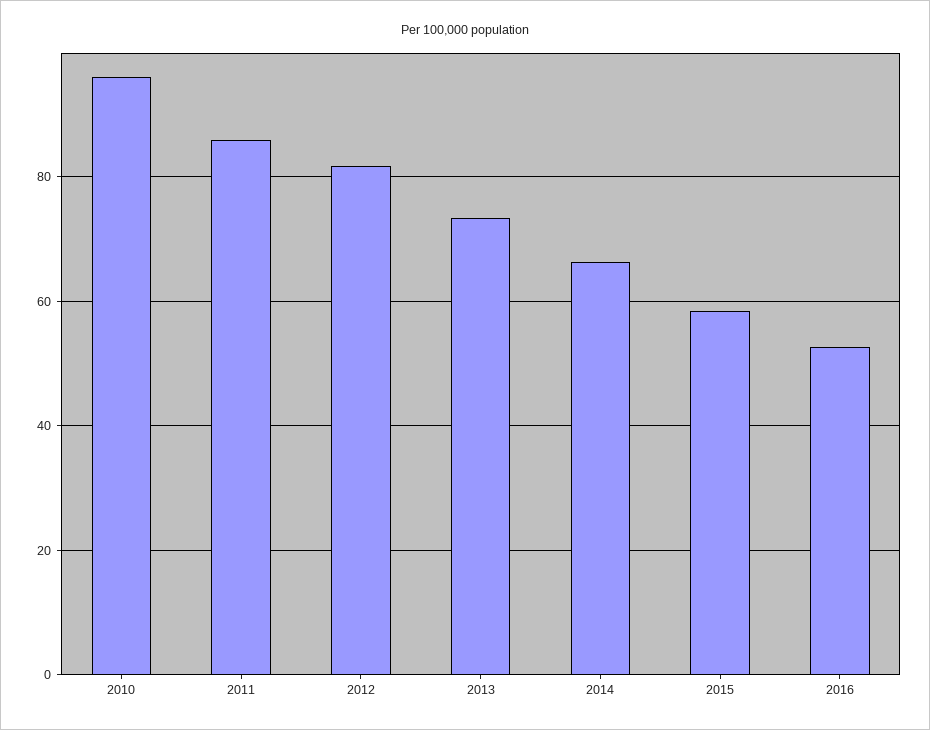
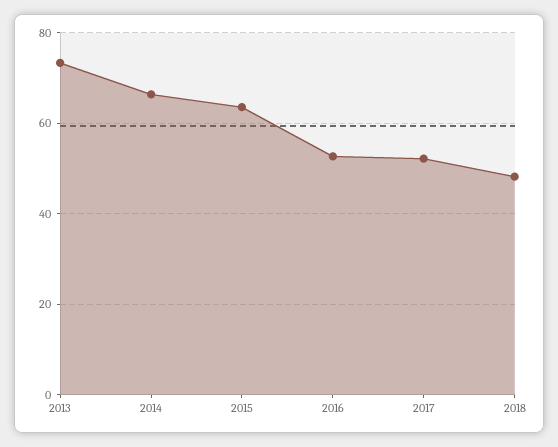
2010: 96 -> none
2011: 86 -> none
2012: 82 -> none
2015: 58 -> 64
2017: none -> 52
2018: none -> 48

